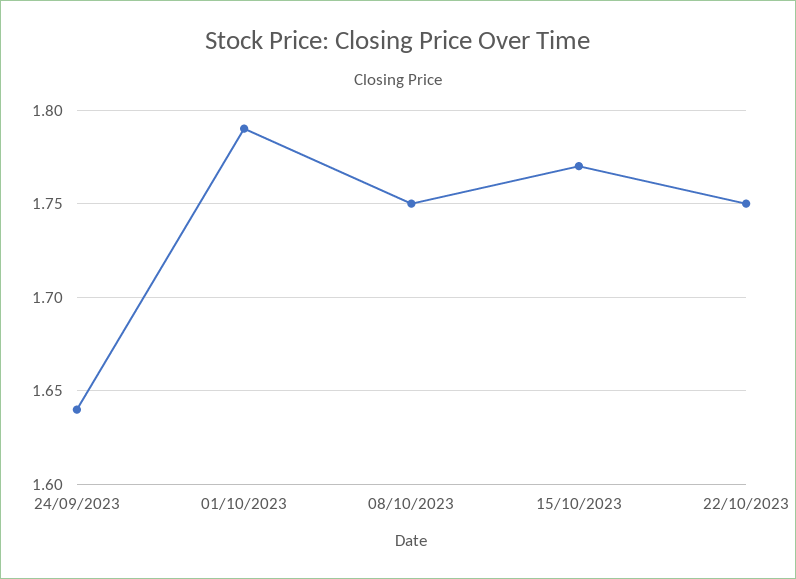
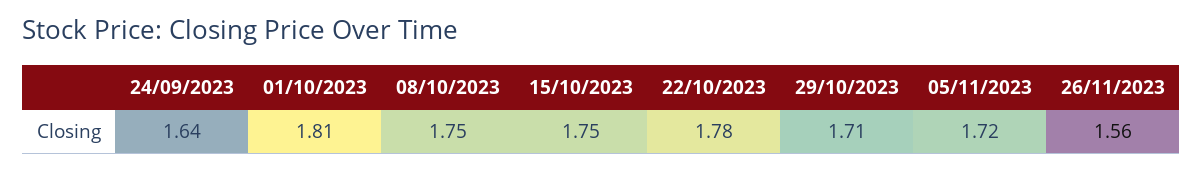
01/10/2023: 1.79 -> 1.81
15/10/2023: 1.77 -> 1.75
22/10/2023: 1.75 -> 1.78
29/10/2023: none -> 1.71
05/11/2023: none -> 1.72
26/11/2023: none -> 1.56

